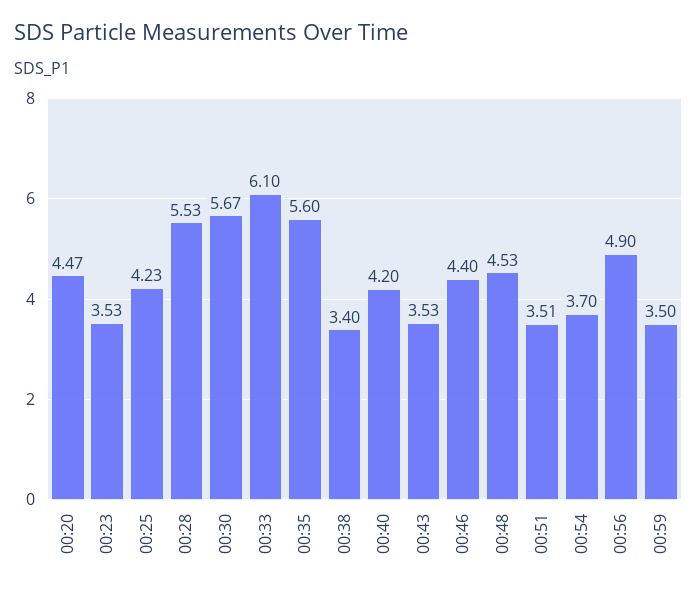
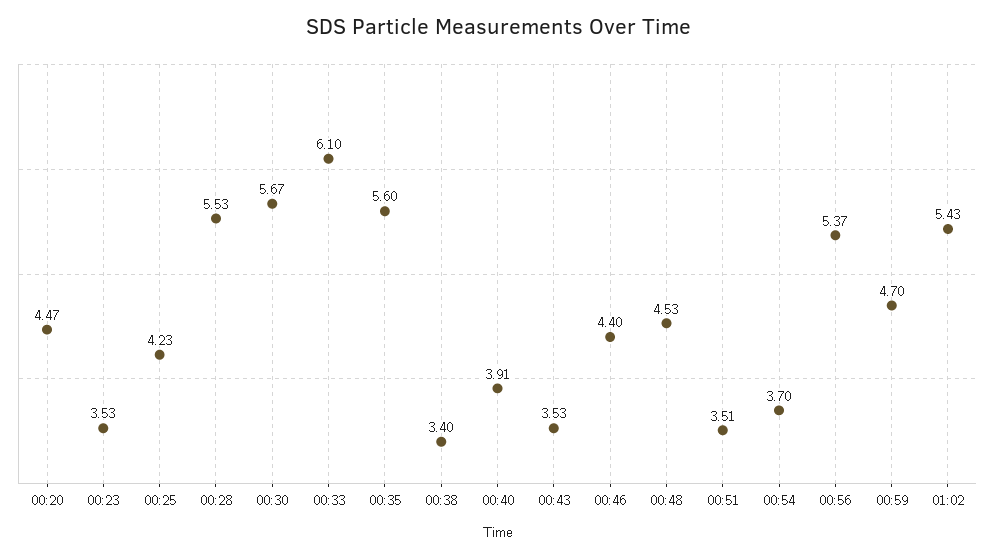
00:40: 4.2 -> 3.91
00:56: 4.9 -> 5.37
00:59: 3.5 -> 4.7
01:02: none -> 5.43

